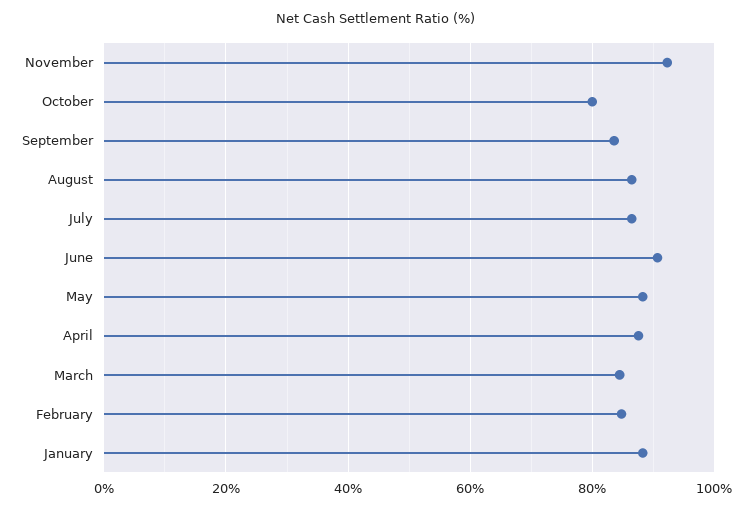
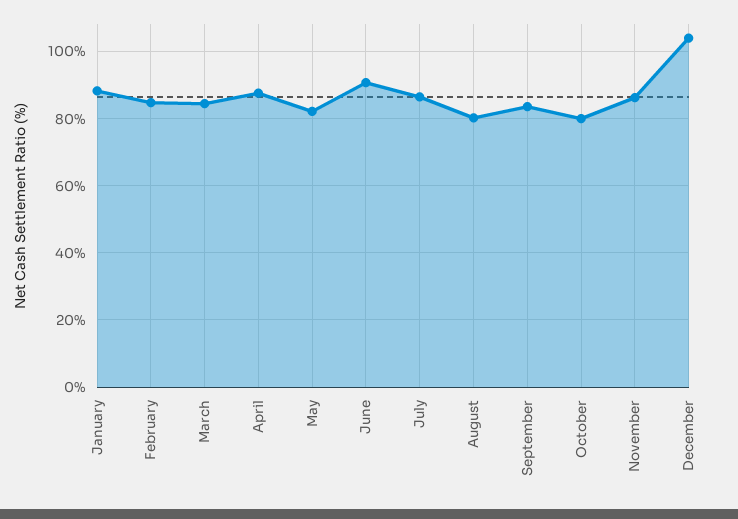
November: 92 -> 86
August: 86 -> 80
May: 88 -> 82
December: none -> 104

